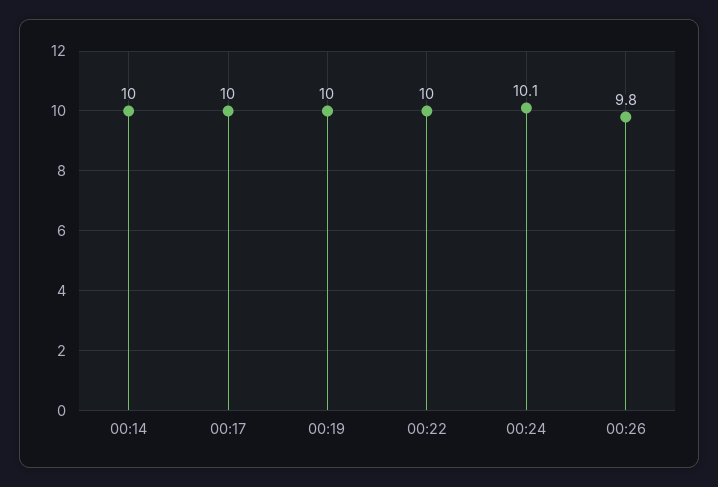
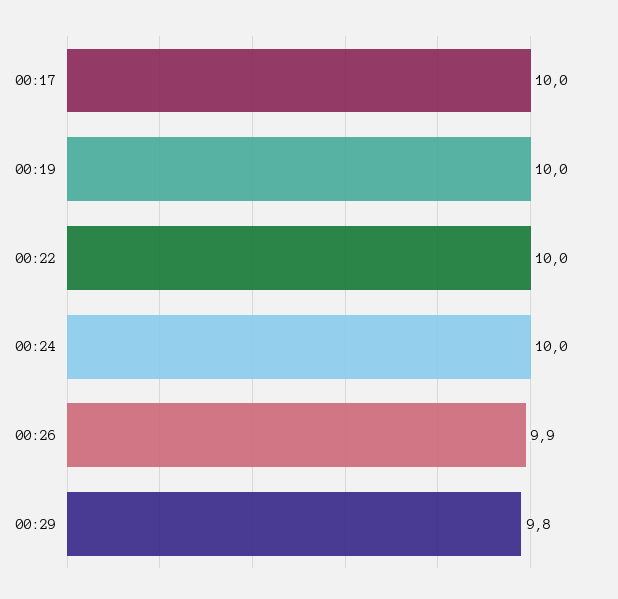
00:14: 10 -> none
00:24: 10.1 -> 10
00:26: 9.8 -> 9.9
00:29: none -> 9.8

